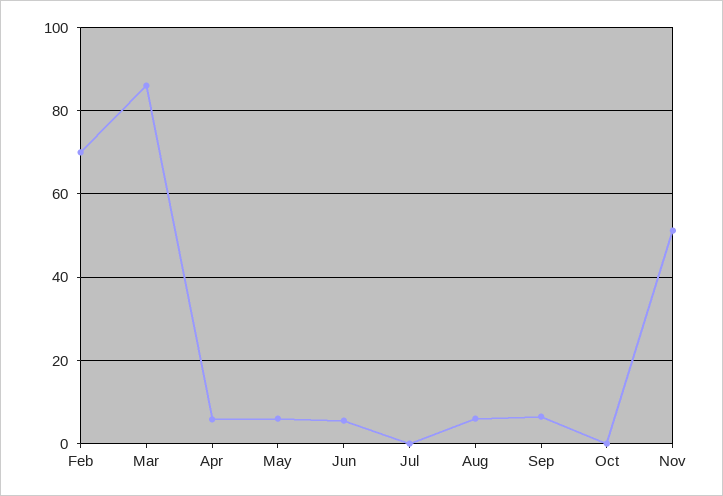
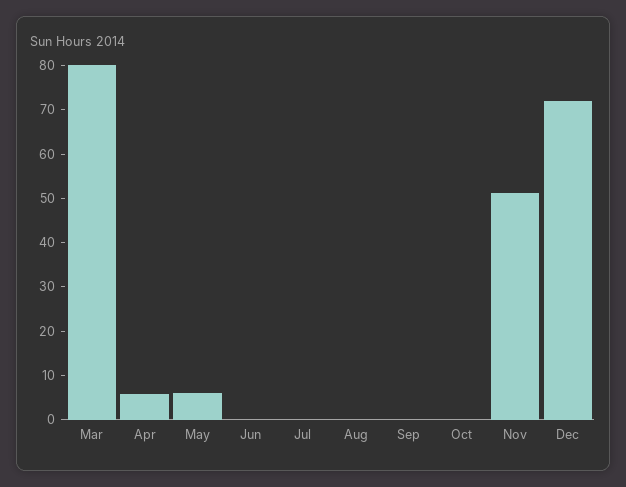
Feb: 70 -> none
Mar: 86 -> 80
Jun: 6 -> 0
Aug: 6 -> 0
Sep: 6 -> 0
Dec: none -> 72

